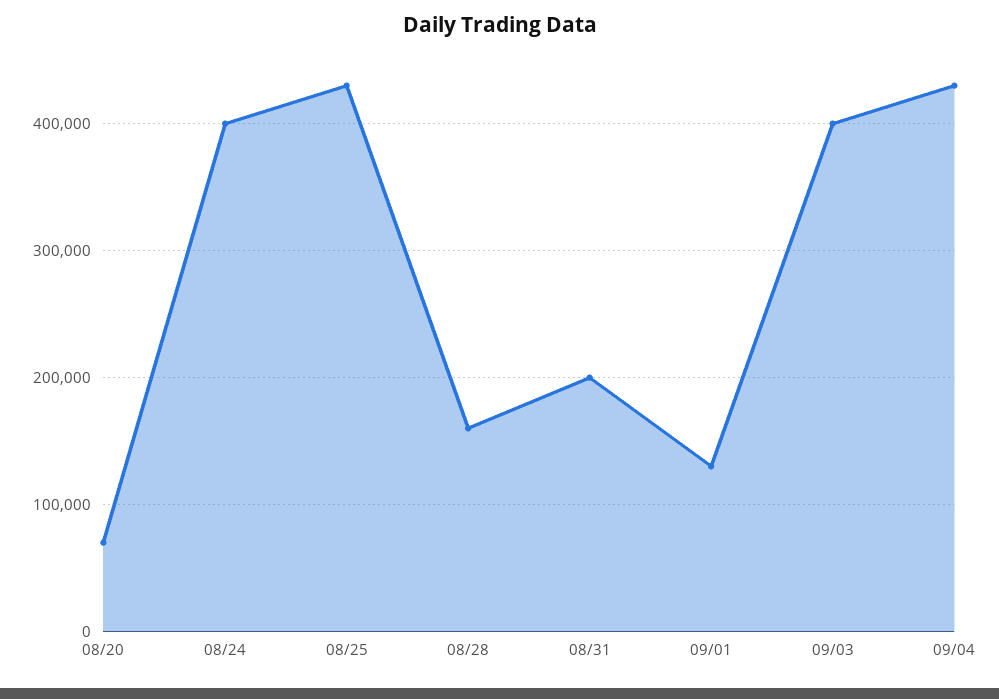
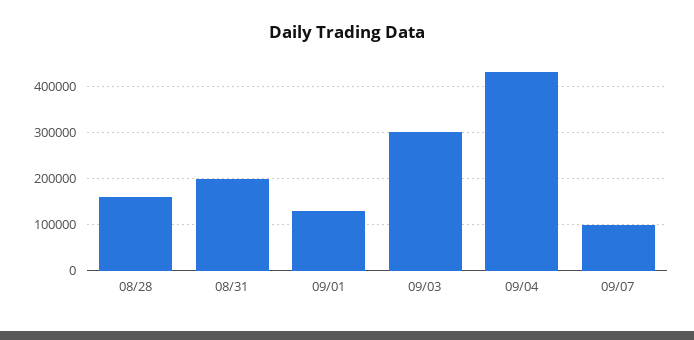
08/20: 70000 -> none
08/24: 400000 -> none
08/25: 430000 -> none
09/03: 400000 -> 300000
09/07: none -> 100000

